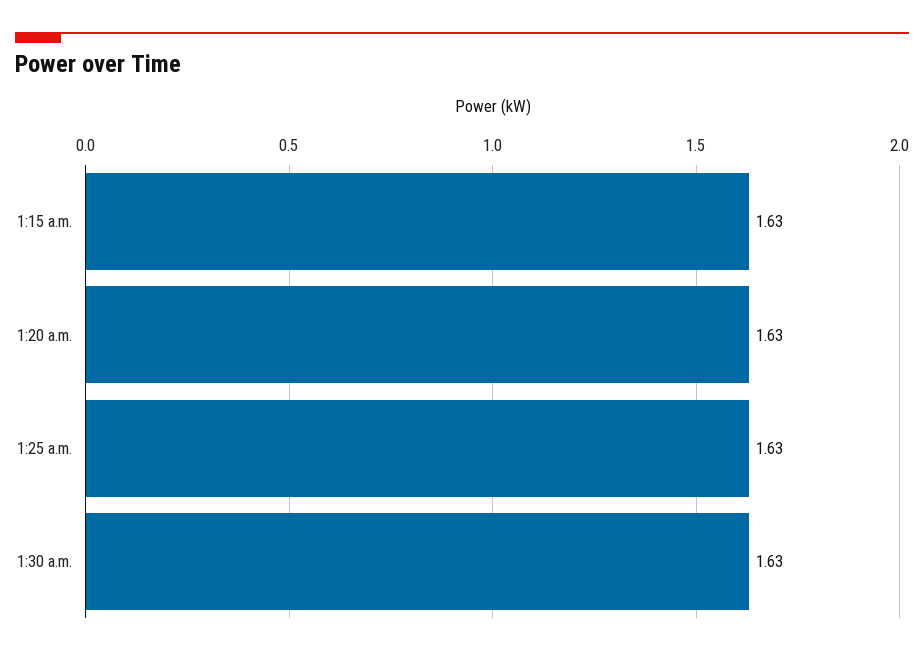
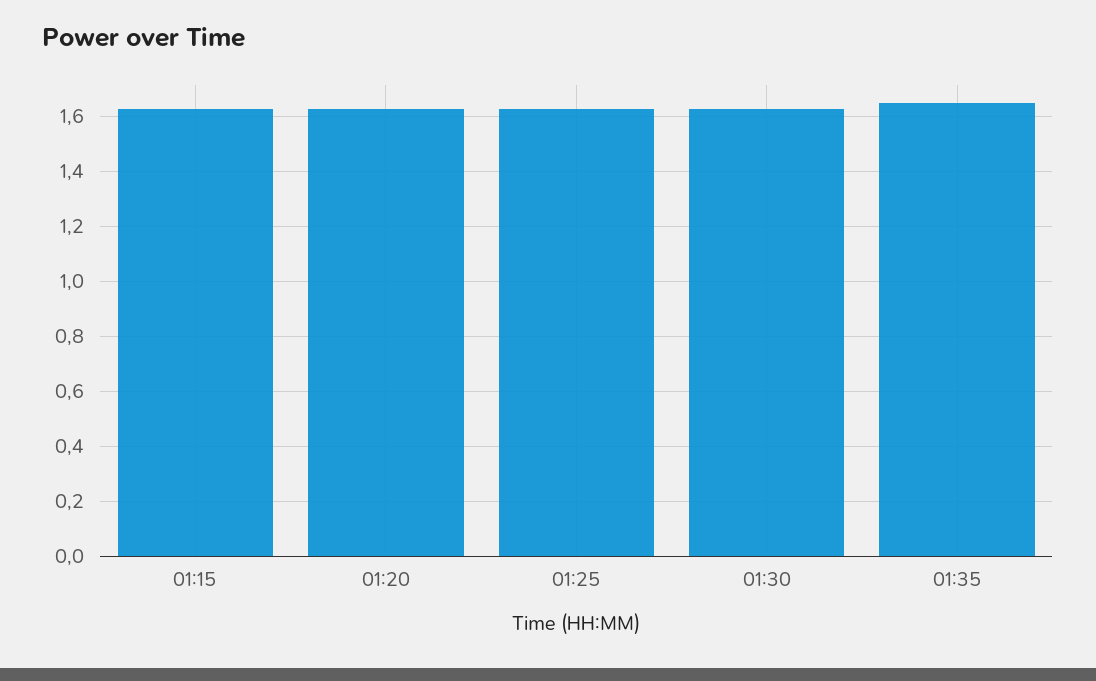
01:35: none -> 1.65

